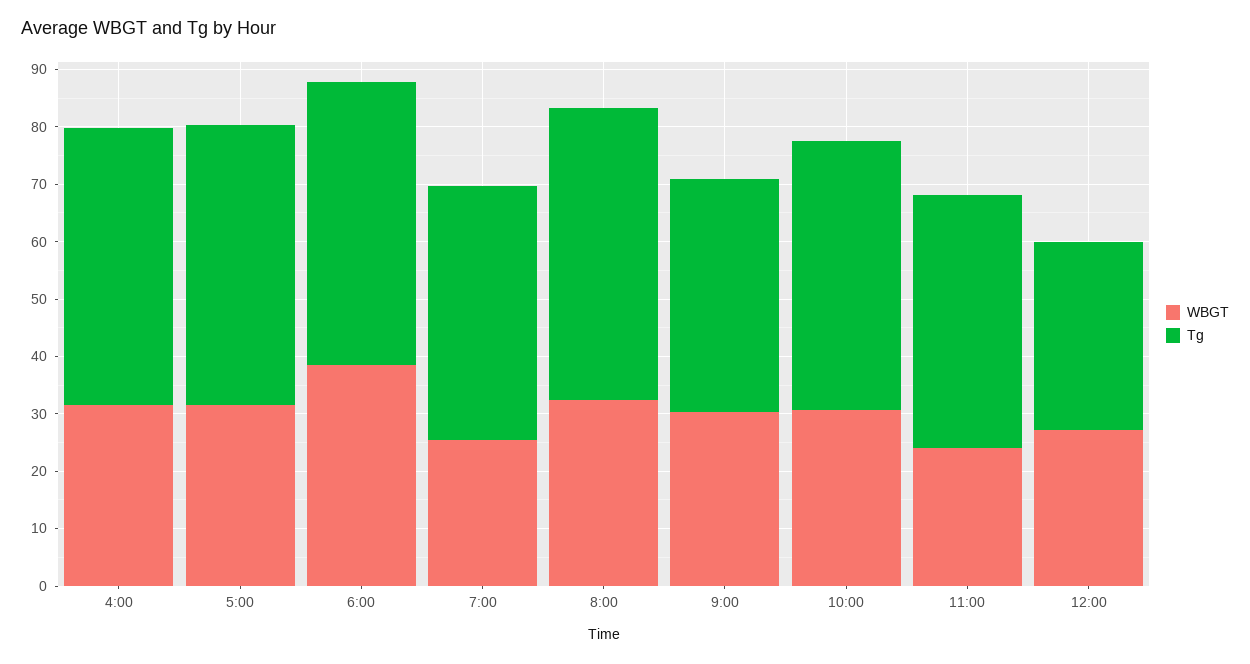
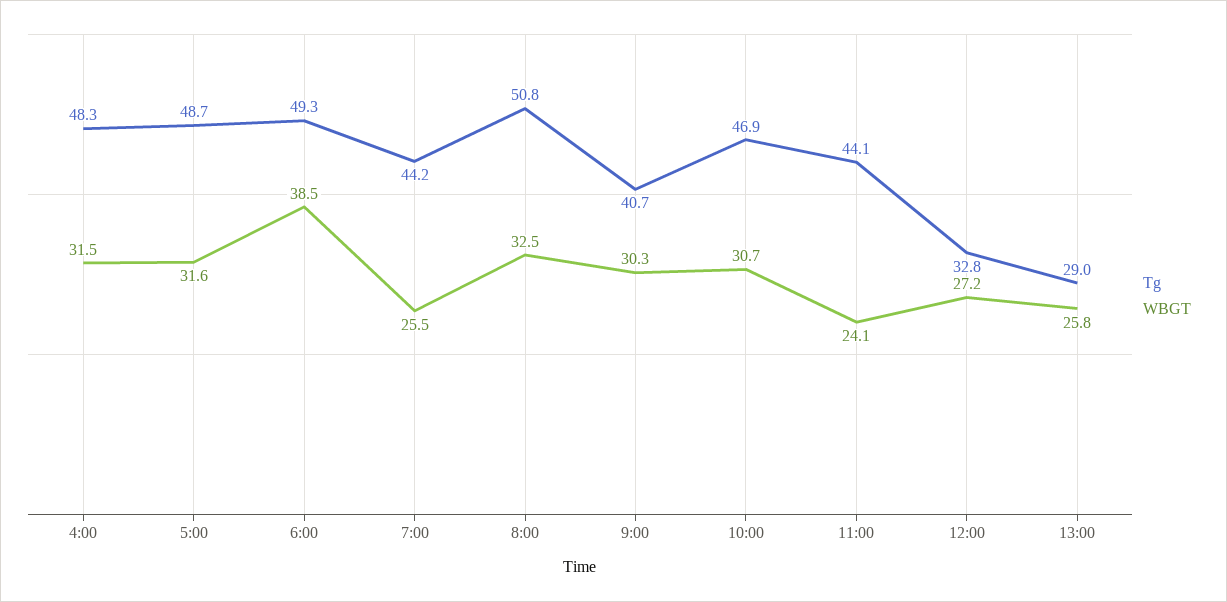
Tg, 13:00: none -> 29
WBGT, 13:00: none -> 25.8

